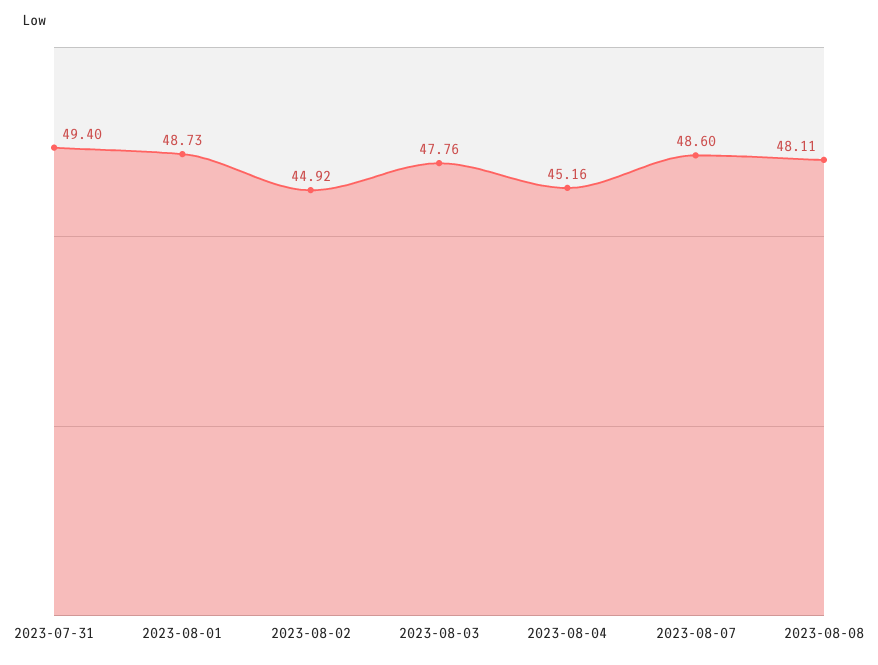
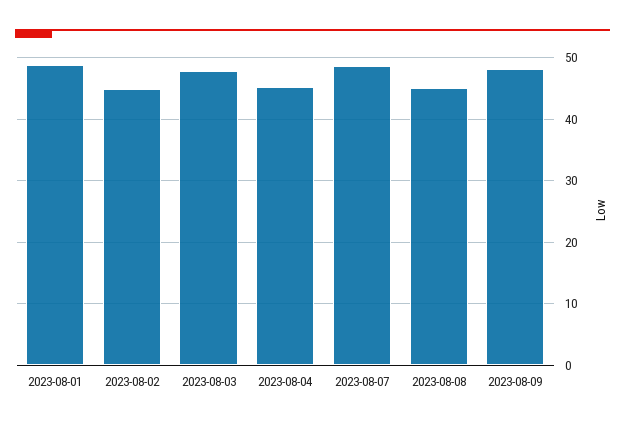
2023-07-31: 49.4 -> none
2023-08-08: 48.11 -> 45
2023-08-09: none -> 48

